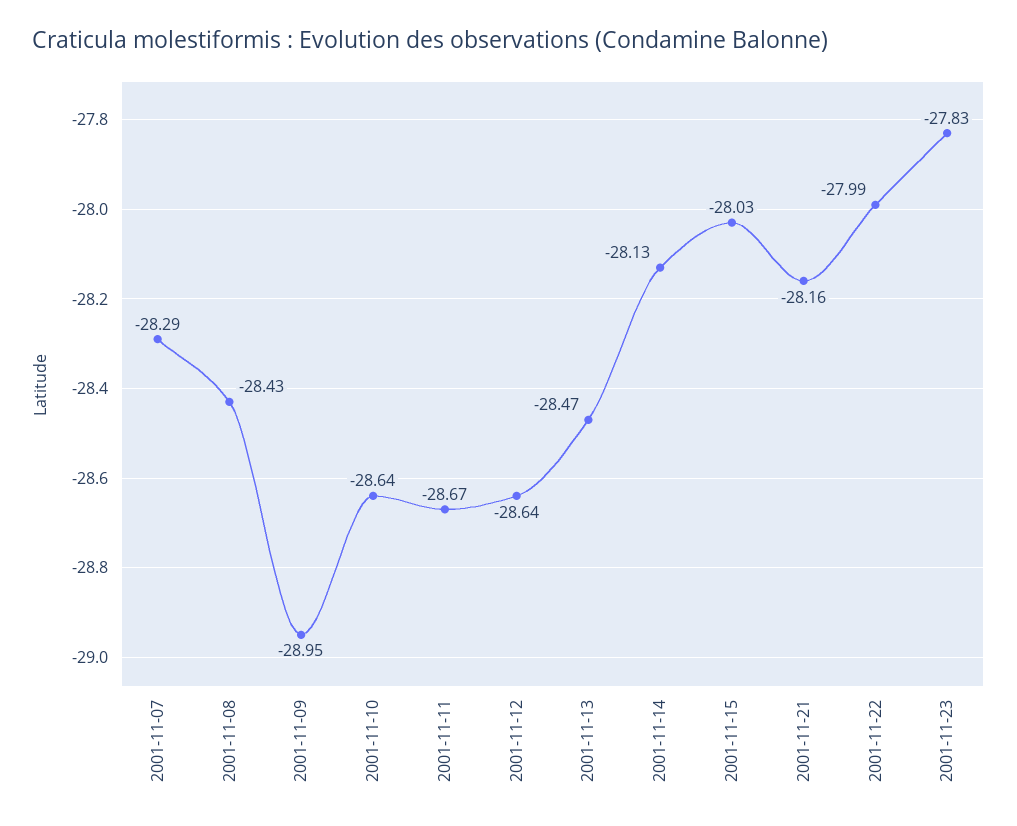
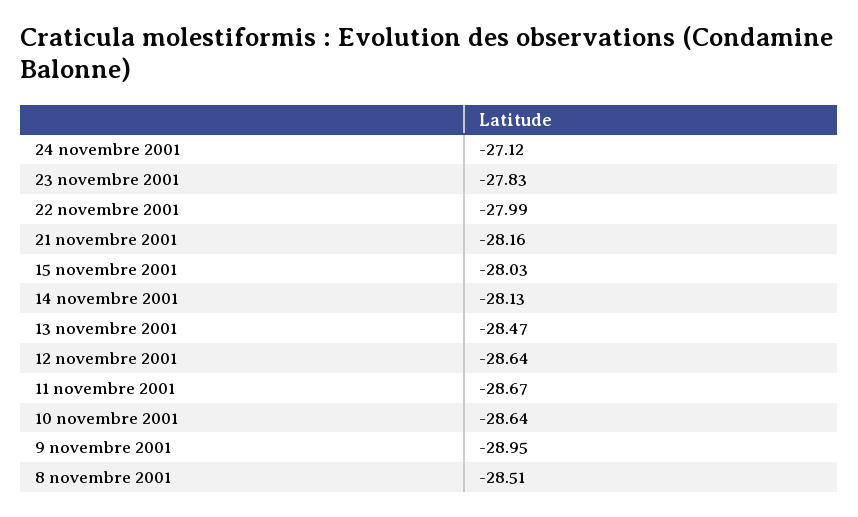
2001-11-07: -28.29 -> none
2001-11-08: -28.43 -> -28.51
24 novembre 2001: none -> -27.12

